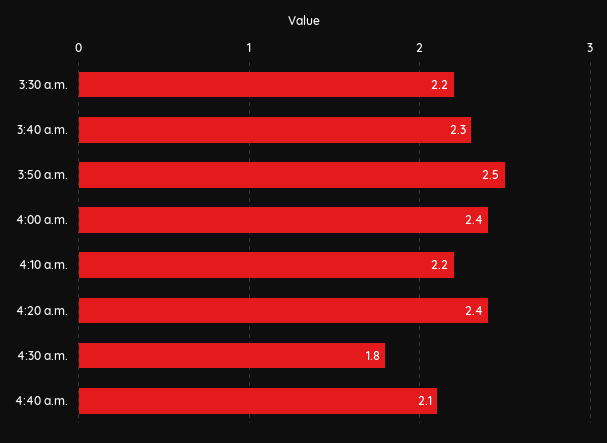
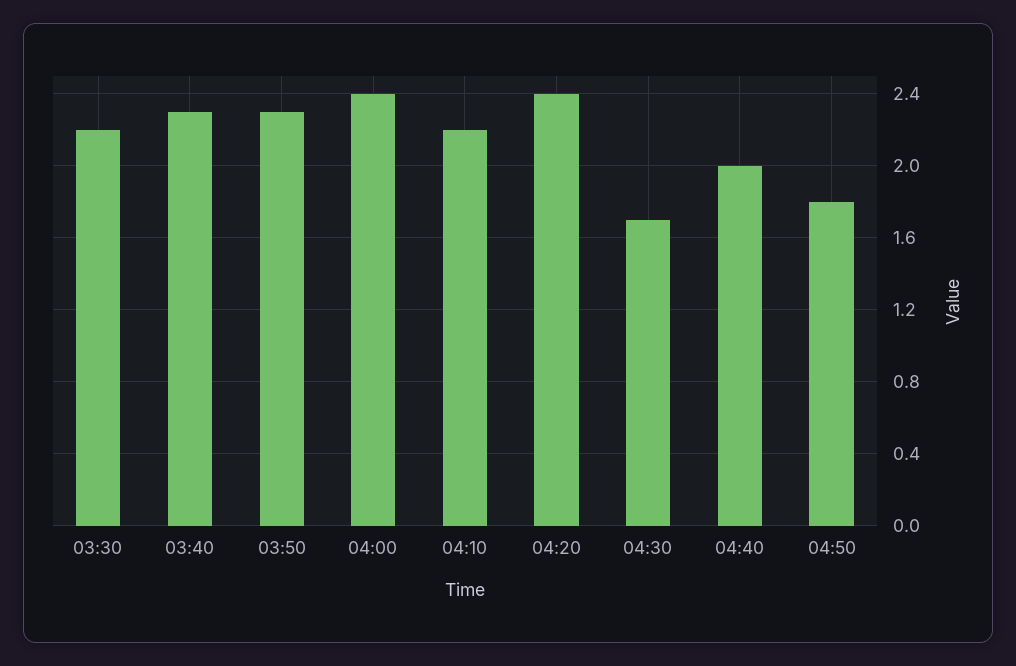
3:50 a.m.: 2.5 -> 2.3
4:30 a.m.: 1.8 -> 1.7
4:40 a.m.: 2.1 -> 2
04:50: none -> 1.8

